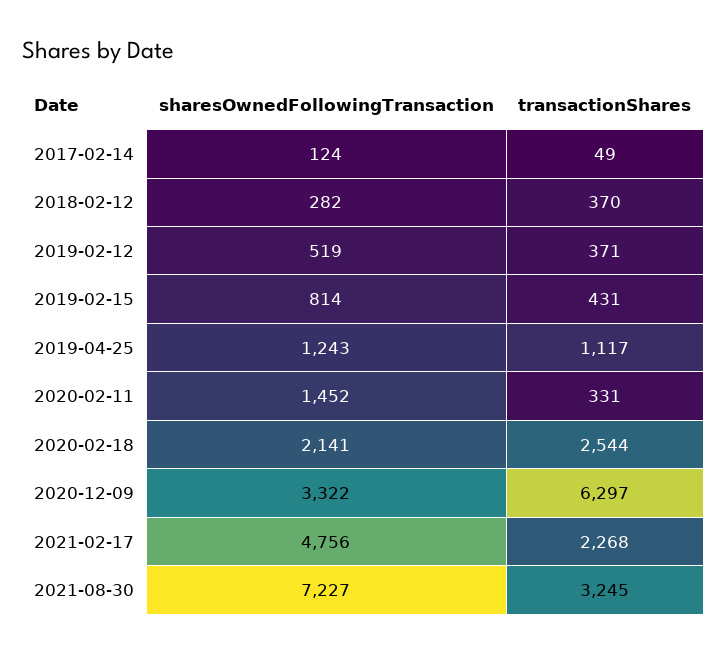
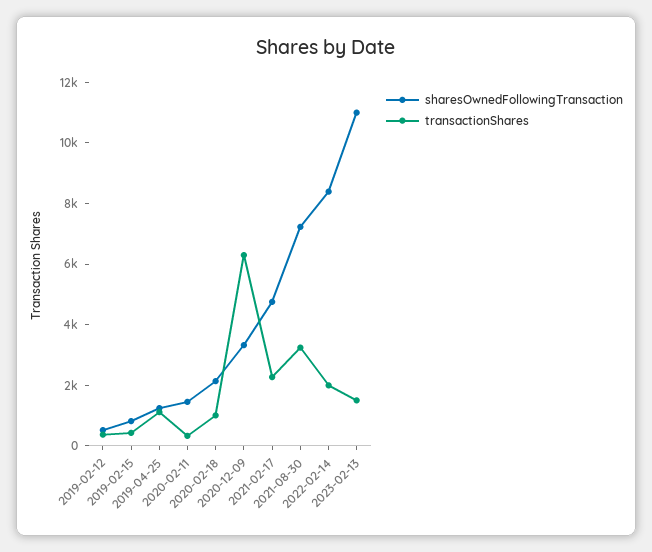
sharesOwnedFollowingTransaction, 2017-02-14: 124 -> none
transactionShares, 2017-02-14: 49 -> none
sharesOwnedFollowingTransaction, 2018-02-12: 282 -> none
transactionShares, 2018-02-12: 370 -> none
transactionShares, 2020-02-18: 2544 -> 1000
sharesOwnedFollowingTransaction, 2022-02-14: none -> 8500
transactionShares, 2022-02-14: none -> 2000
sharesOwnedFollowingTransaction, 2023-02-13: none -> 11000
transactionShares, 2023-02-13: none -> 1500

